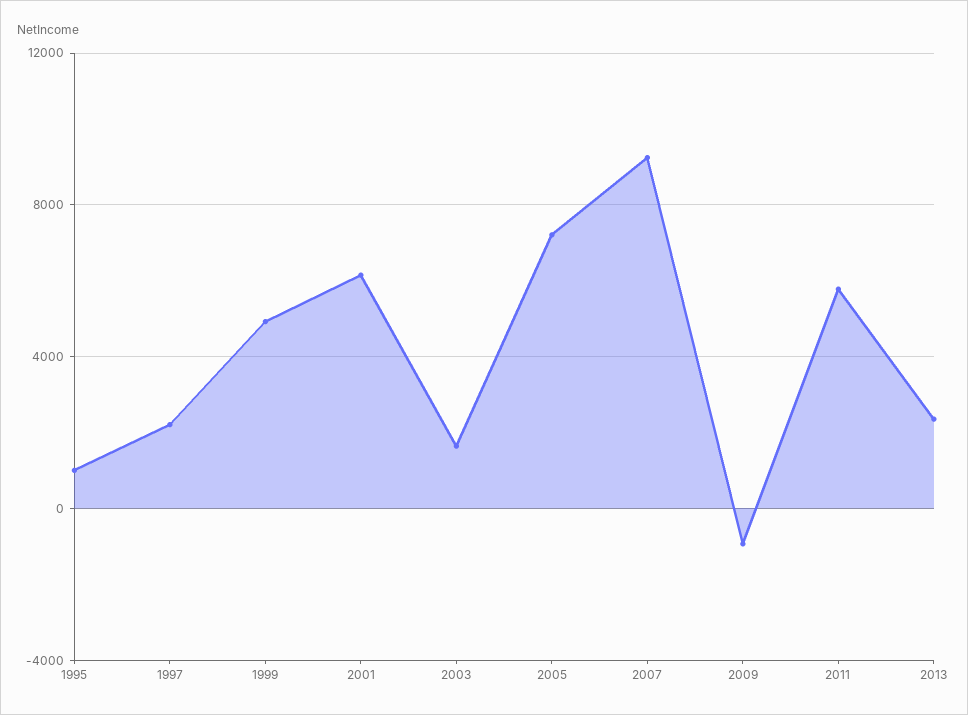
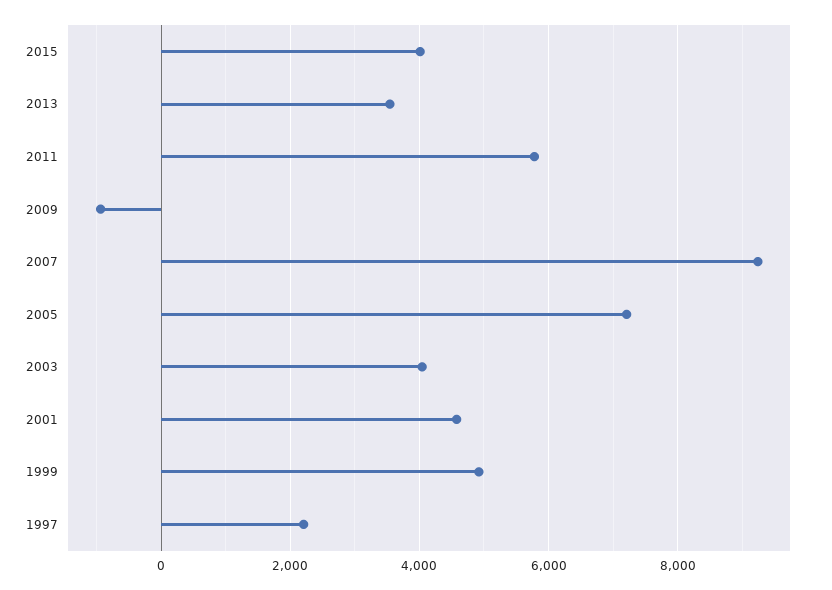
1995: 1000 -> none
2001: 6000 -> 4600
2003: 1500 -> 4000
2013: 2500 -> 3600
2015: none -> 4000

